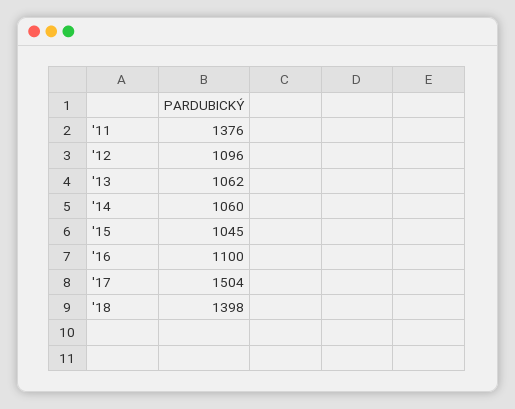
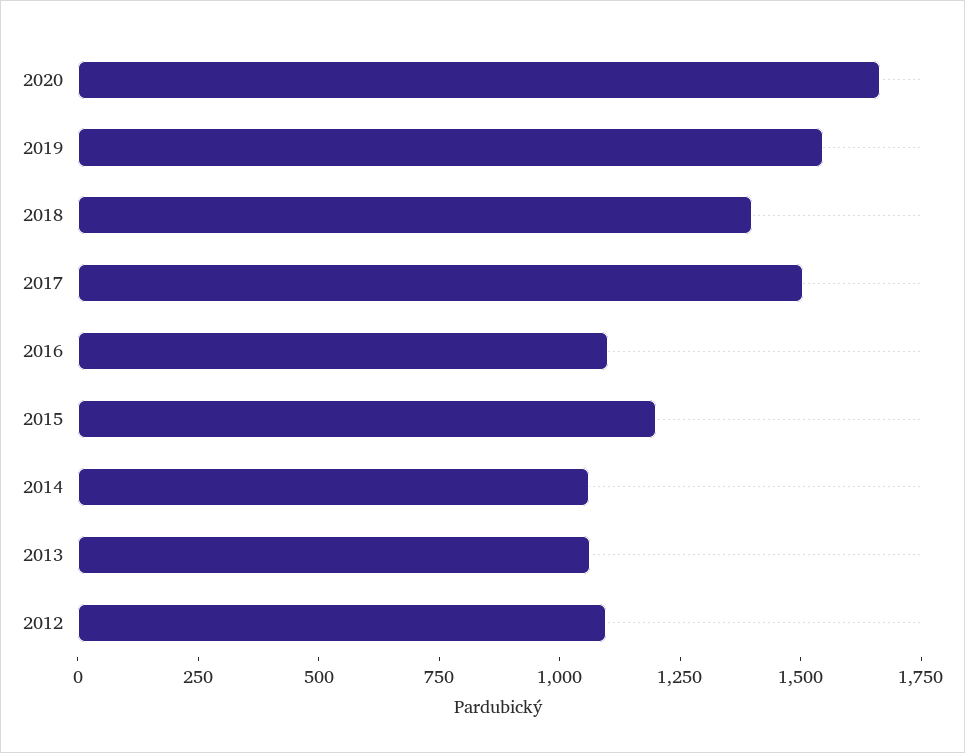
'11: 1376 -> none
'15: 1045 -> 1200
2020: none -> 1650
2019: none -> 1550

